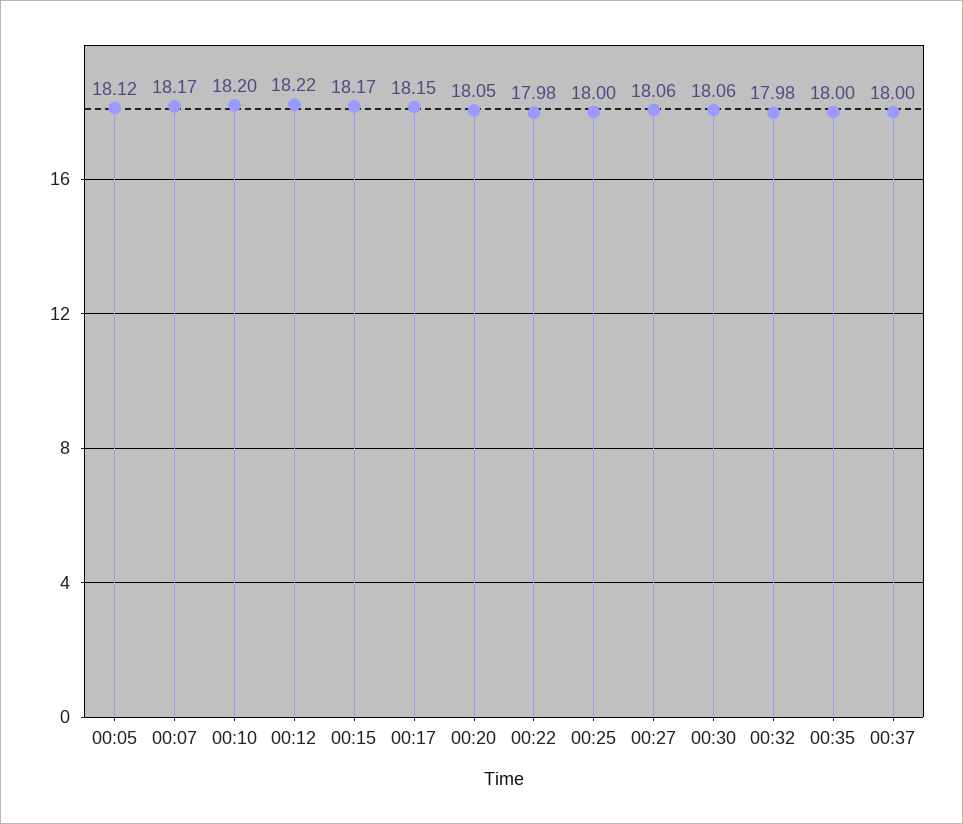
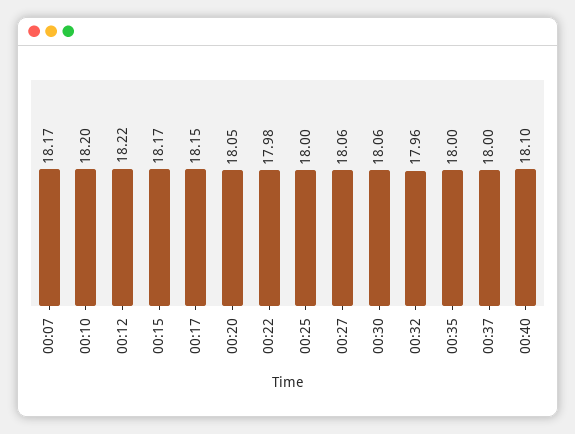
00:05: 18.12 -> none
00:32: 17.98 -> 17.96
00:40: none -> 18.1

